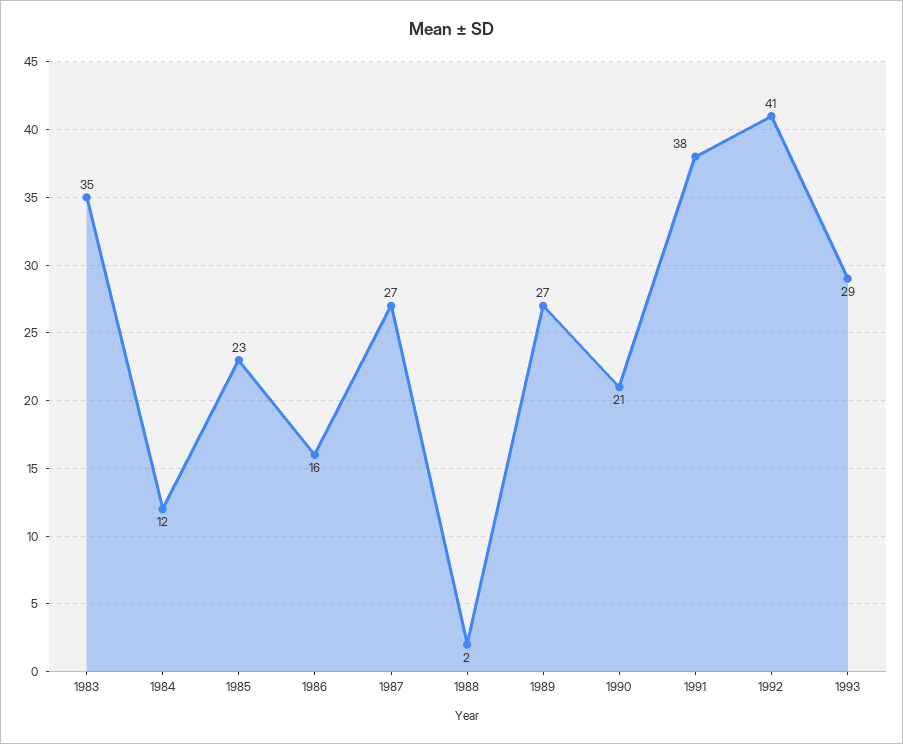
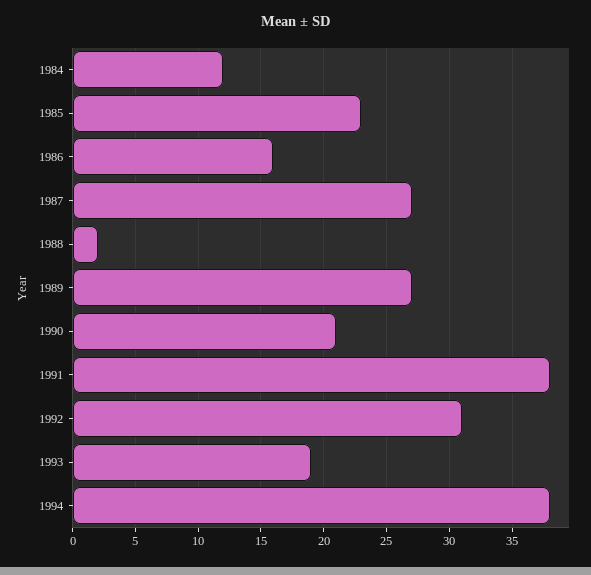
1983: 35 -> none
1992: 41 -> 31
1993: 29 -> 19
1994: none -> 38

